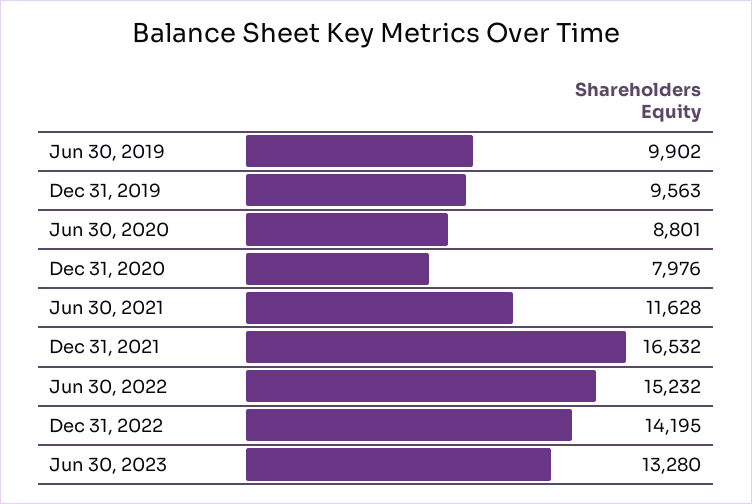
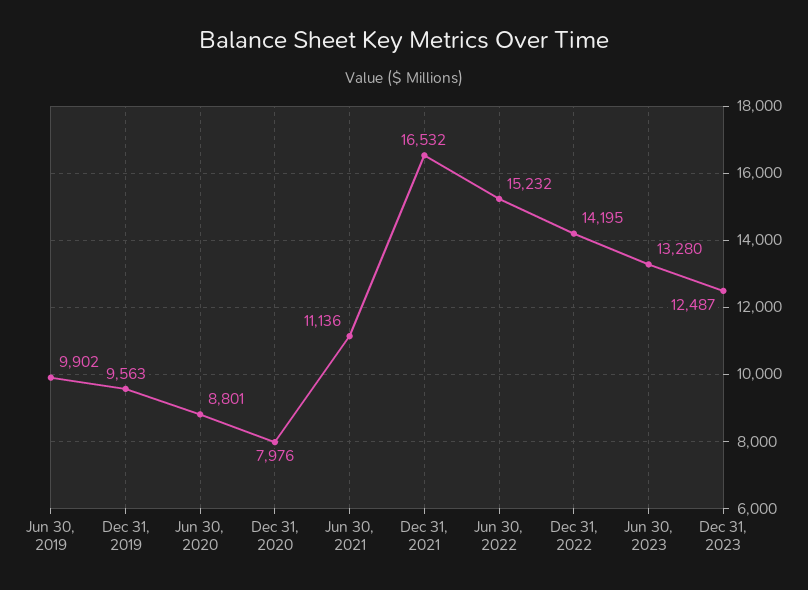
Jun 30, 2021: 11628 -> 11136
Dec 31, 2023: none -> 12487

